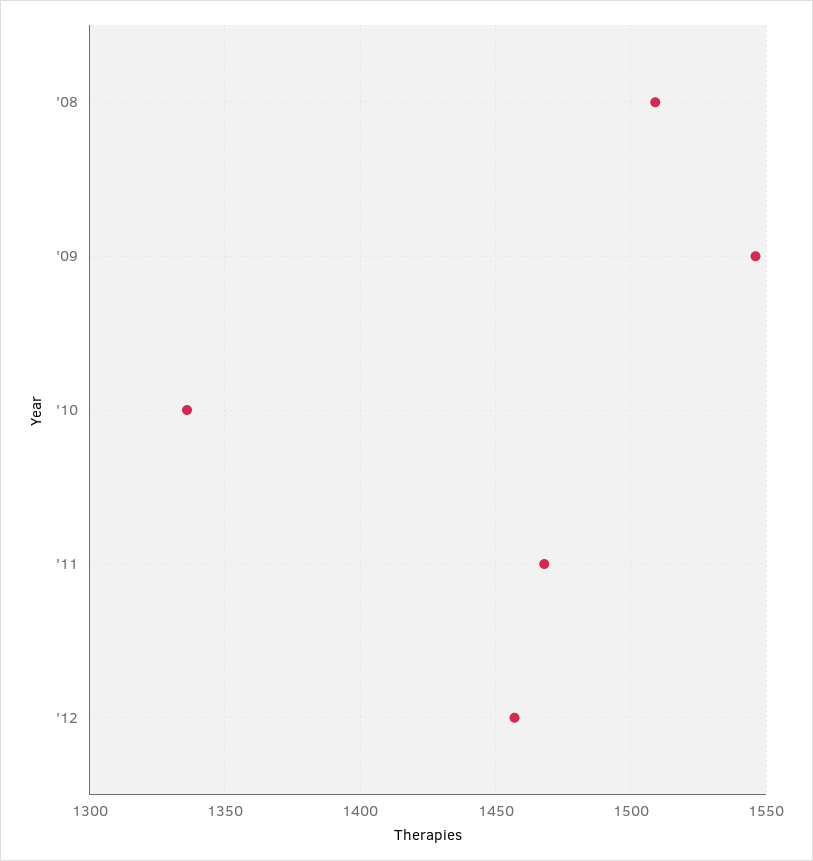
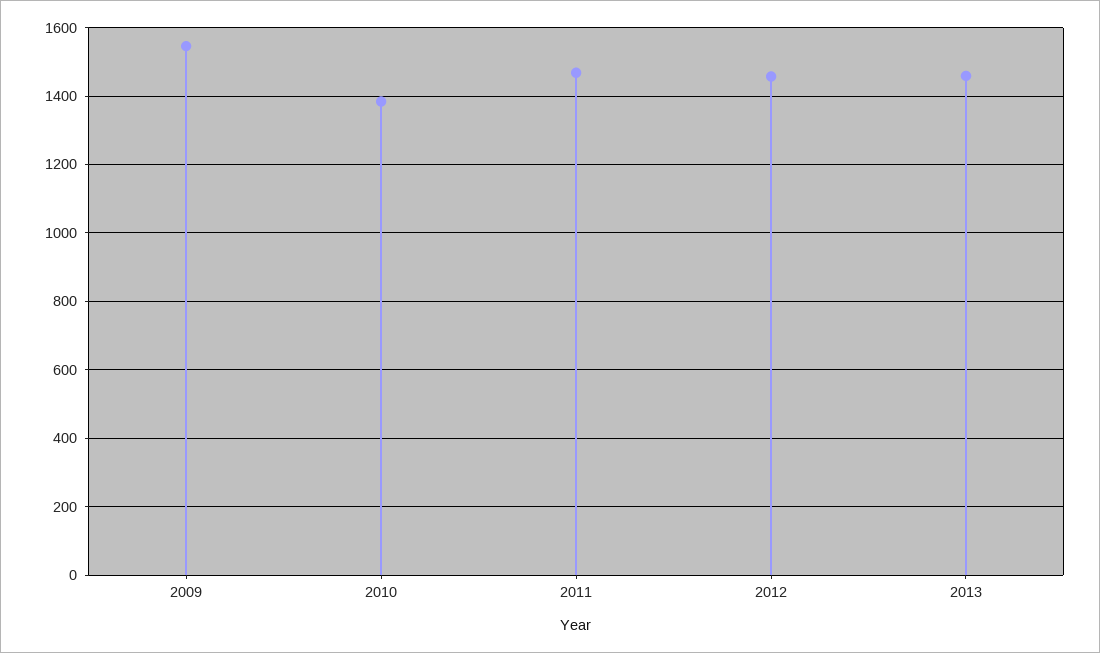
'08: 1510 -> none
'10: 1335 -> 1380
2013: none -> 1460

